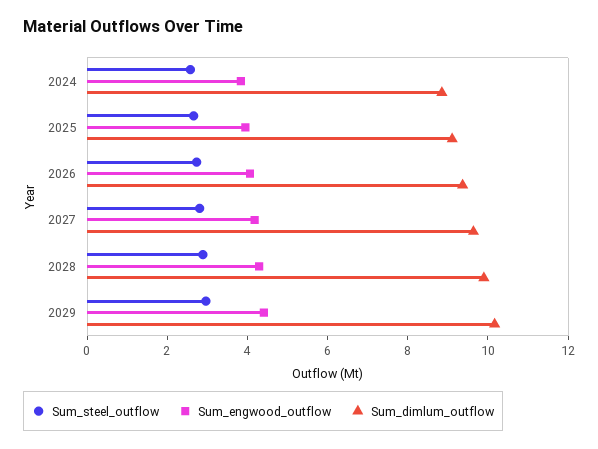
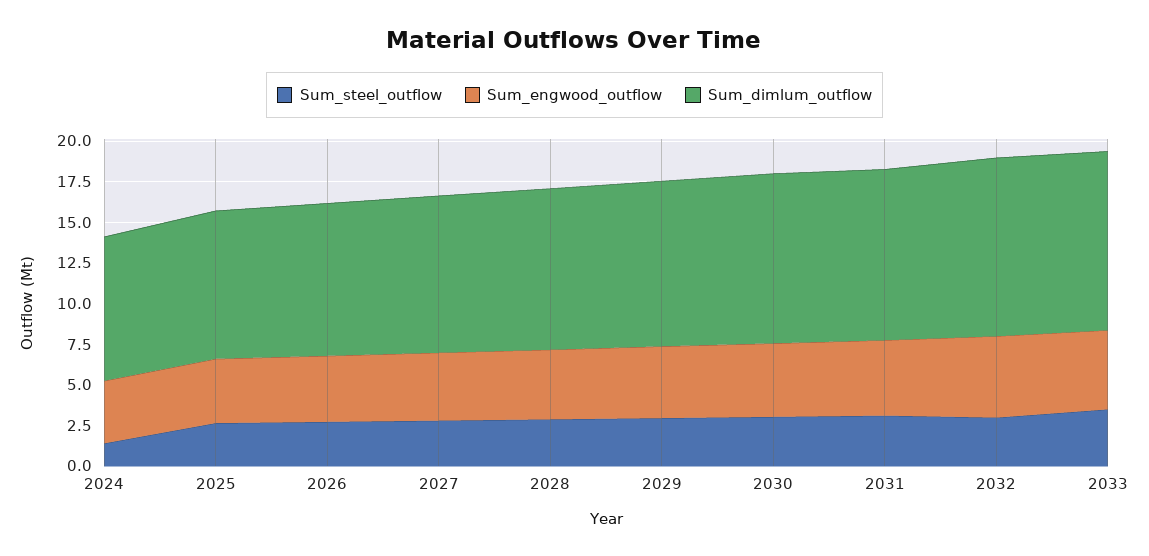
Sum_steel_outflow, 2024: 2.5 -> 1.5
Sum_steel_outflow, 2030: none -> 3
Sum_engwood_outflow, 2030: none -> 4.5
Sum_dimlum_outflow, 2030: none -> 10.5
Sum_steel_outflow, 2031: none -> 3
Sum_engwood_outflow, 2031: none -> 4.5
Sum_dimlum_outflow, 2031: none -> 10.5
Sum_steel_outflow, 2032: none -> 3
Sum_engwood_outflow, 2032: none -> 5
Sum_dimlum_outflow, 2032: none -> 11
Sum_steel_outflow, 2033: none -> 3.5
Sum_engwood_outflow, 2033: none -> 5
Sum_dimlum_outflow, 2033: none -> 11

